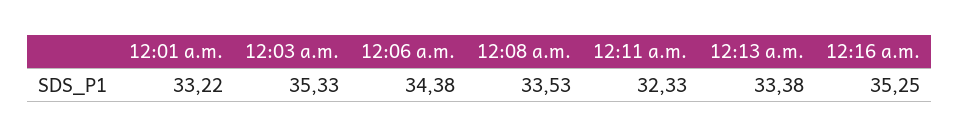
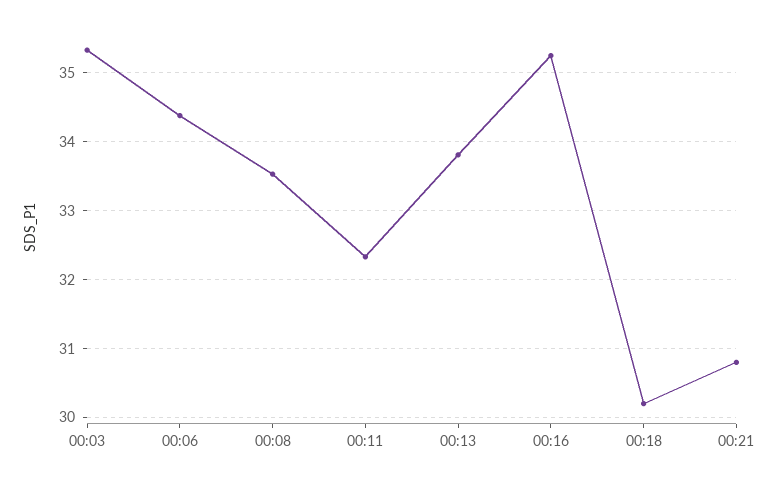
12:01 a.m.: 33.22 -> none
12:13 a.m.: 33.38 -> 33.8
00:18: none -> 30.2
00:21: none -> 30.8

